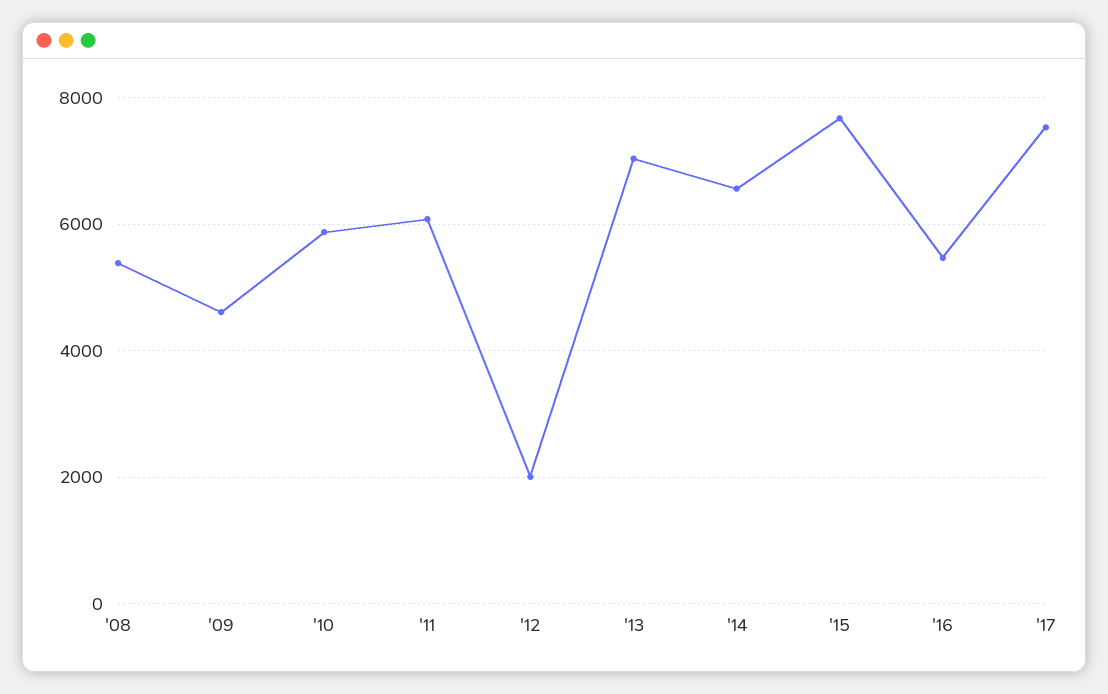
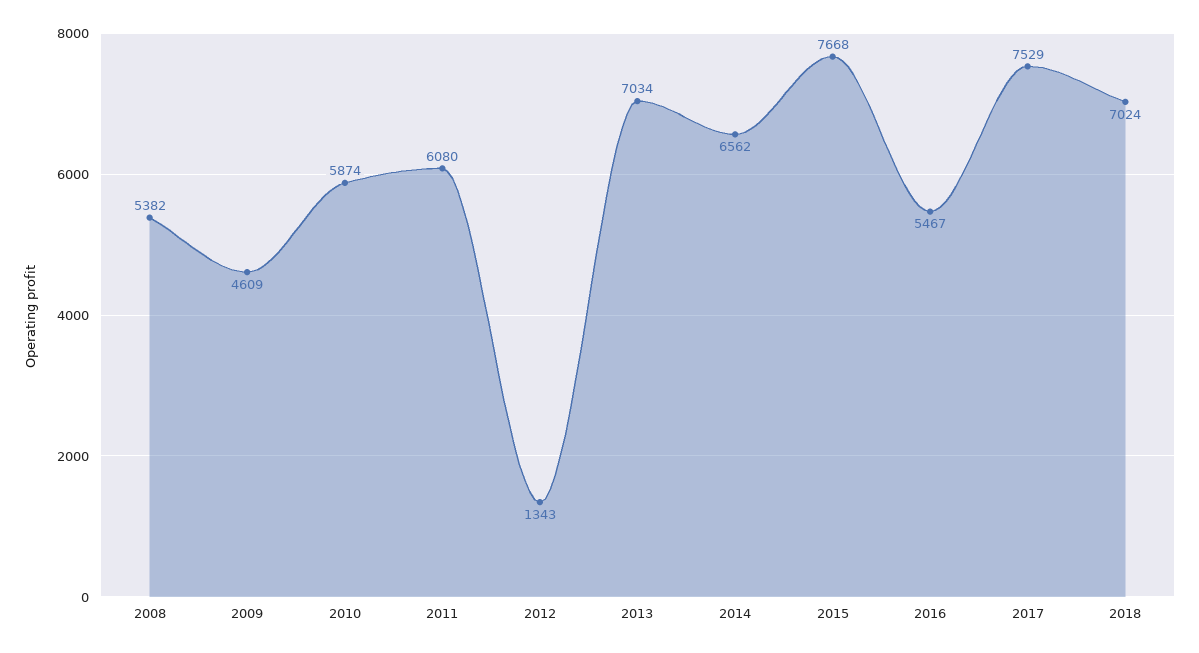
'12: 2000 -> 1343
2018: none -> 7024

